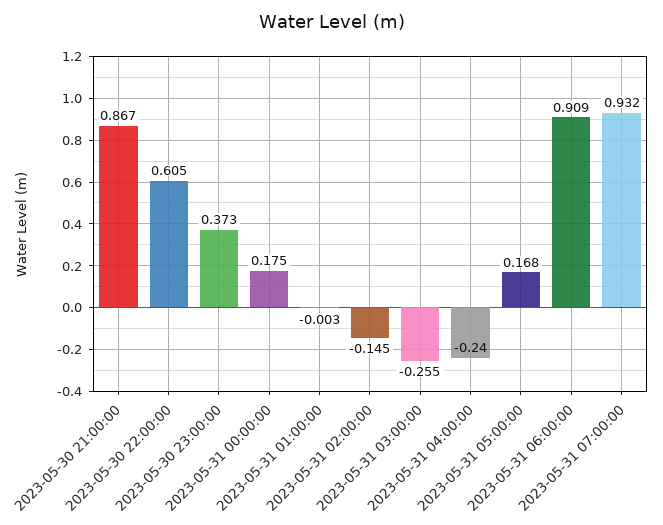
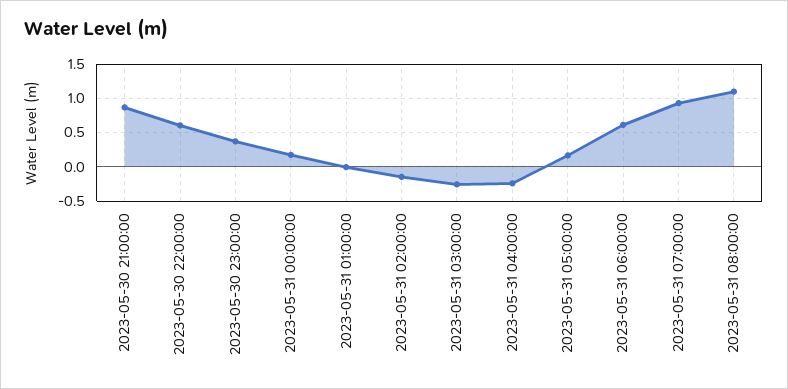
2023-05-31 06:00:00: 0.909 -> 0.6
2023-05-31 08:00:00: none -> 1.1

